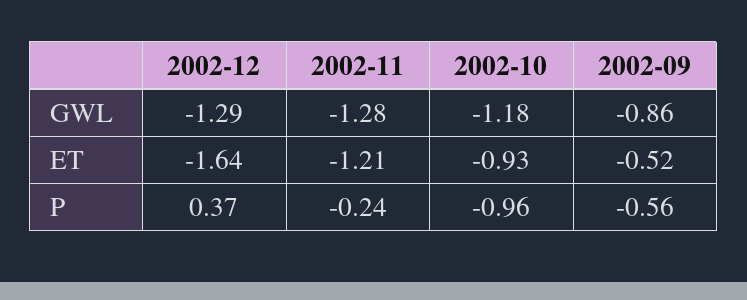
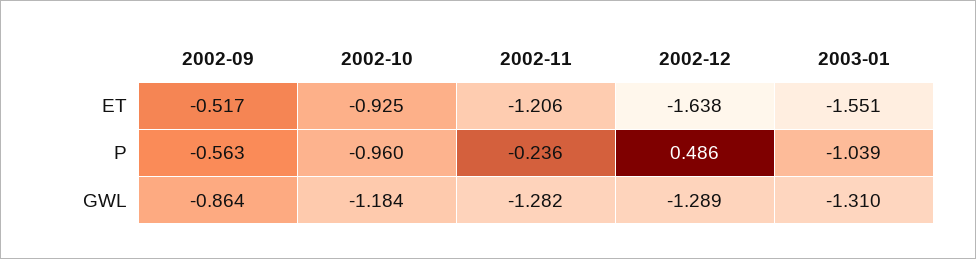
2002-12, P: 0.37 -> 0.486
2003-01, ET: none -> -1.551
2003-01, P: none -> -1.039
2003-01, GWL: none -> -1.31

